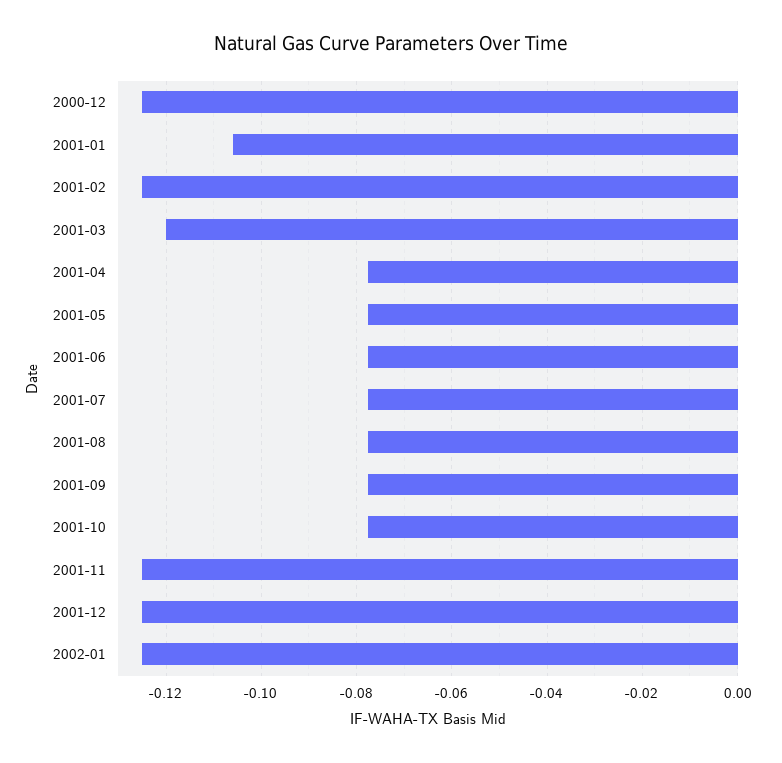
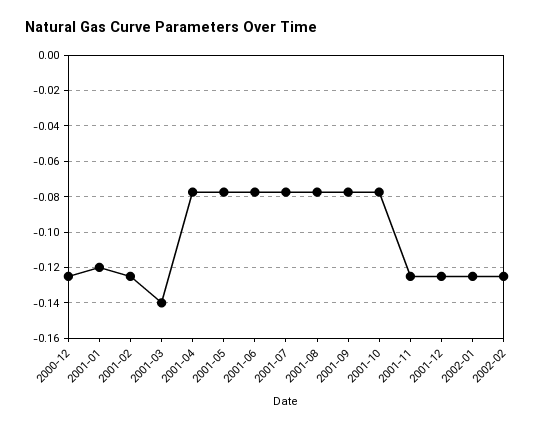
2001-01: -0.106 -> -0.12
2001-03: -0.12 -> -0.14
2002-02: none -> -0.125

